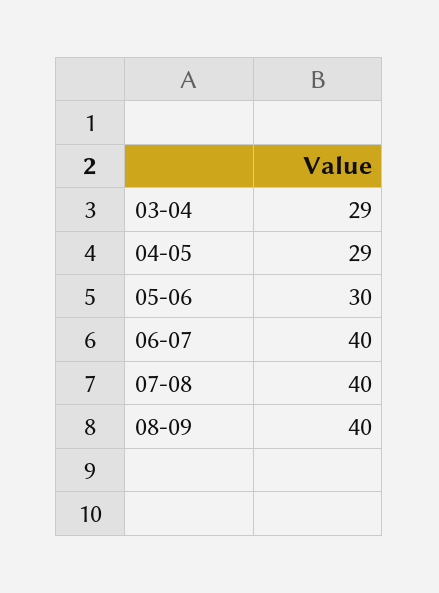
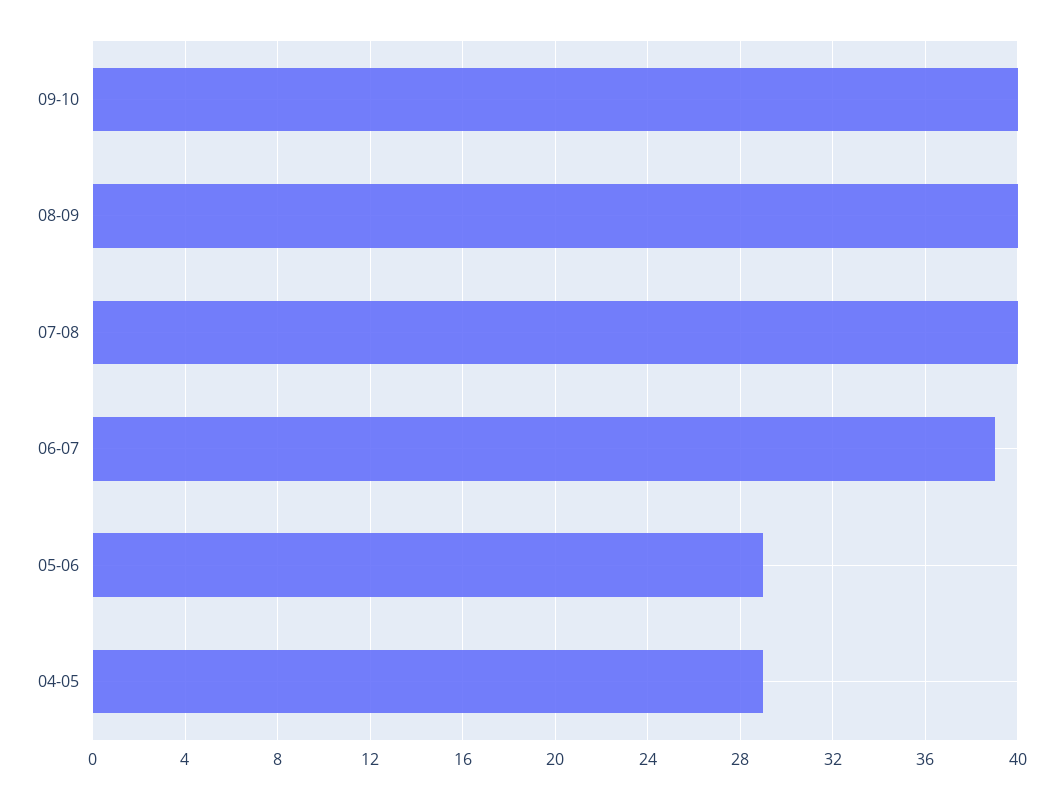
03-04: 29 -> none
05-06: 30 -> 29
06-07: 40 -> 39
09-10: none -> 40

